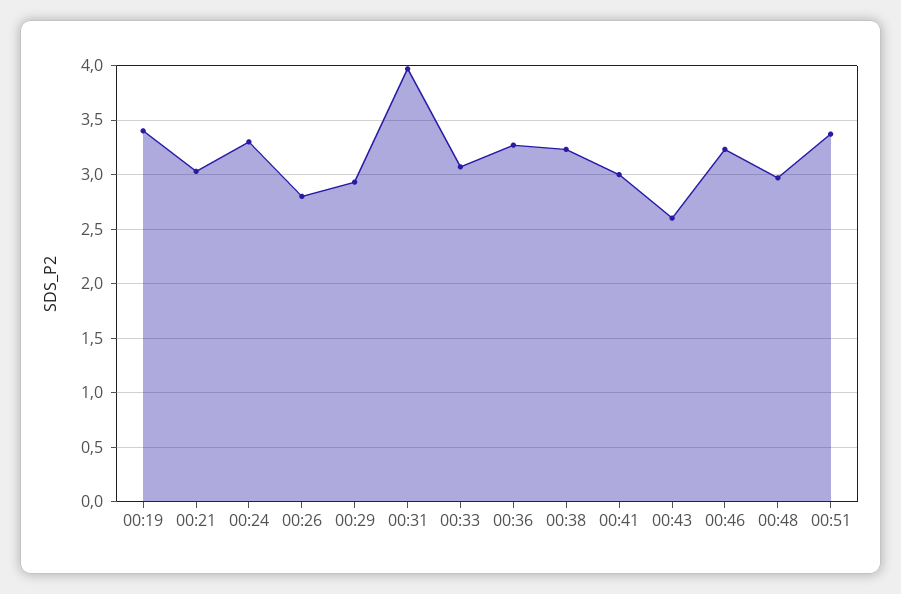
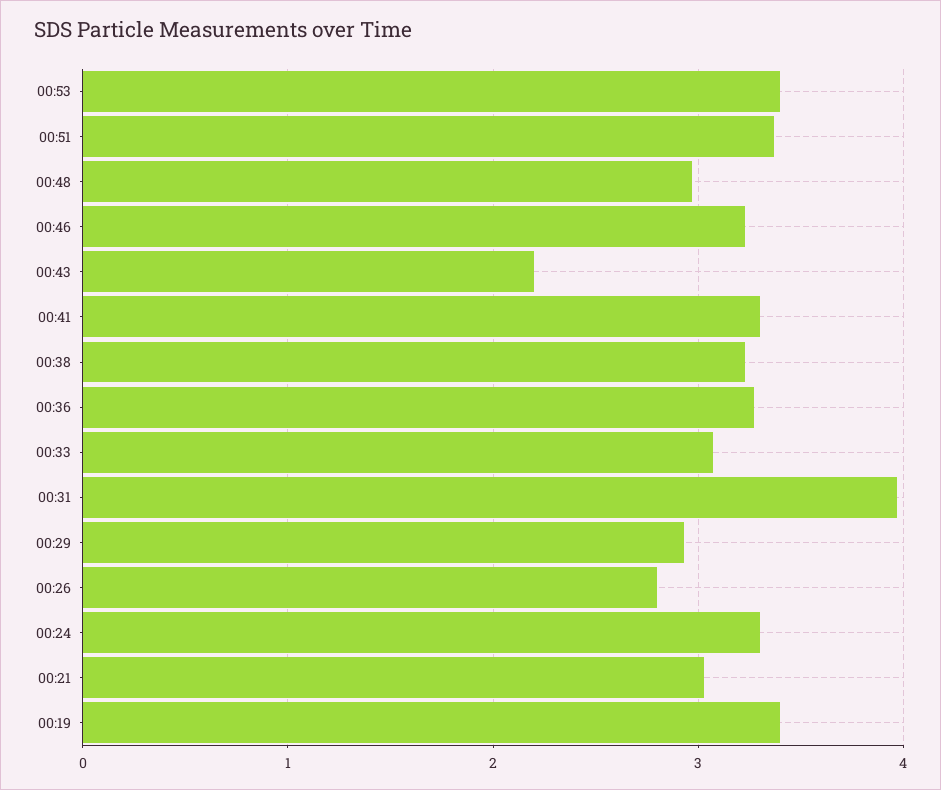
00:41: 3 -> 3.3
00:43: 2.6 -> 2.2
00:53: none -> 3.4

